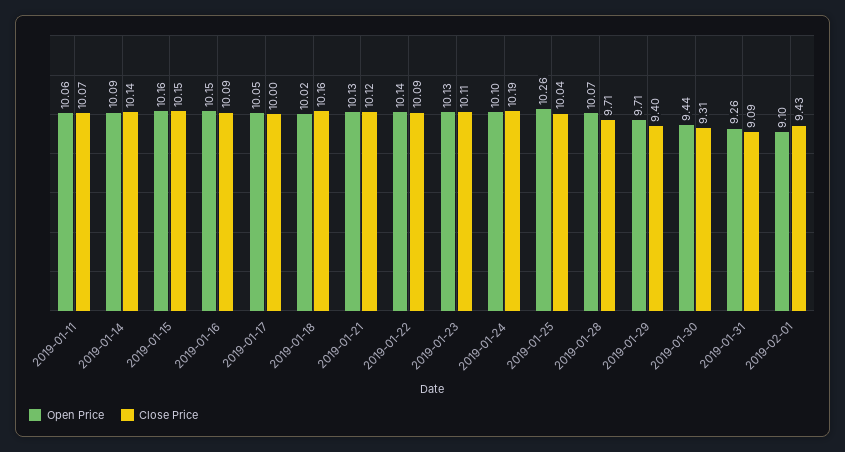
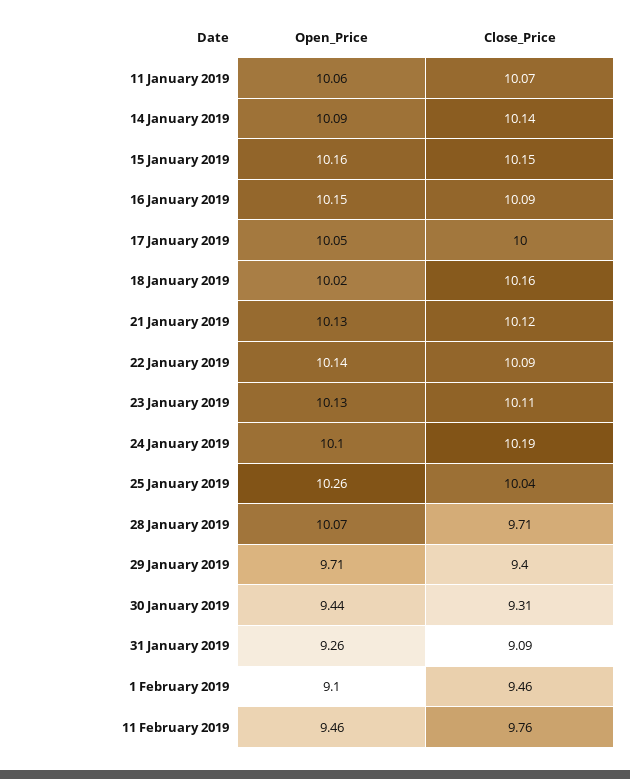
Close Price, 2019-02-01: 9.43 -> 9.46
Open Price, 11 February 2019: none -> 9.46
Close Price, 11 February 2019: none -> 9.76

